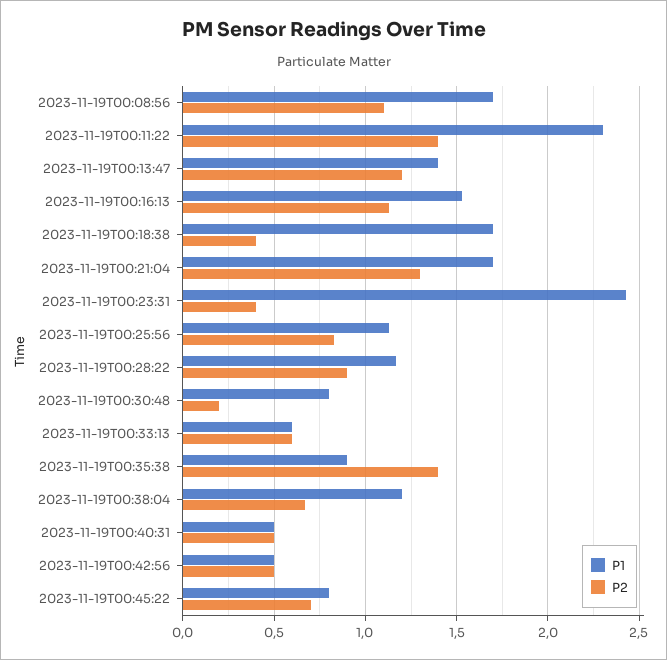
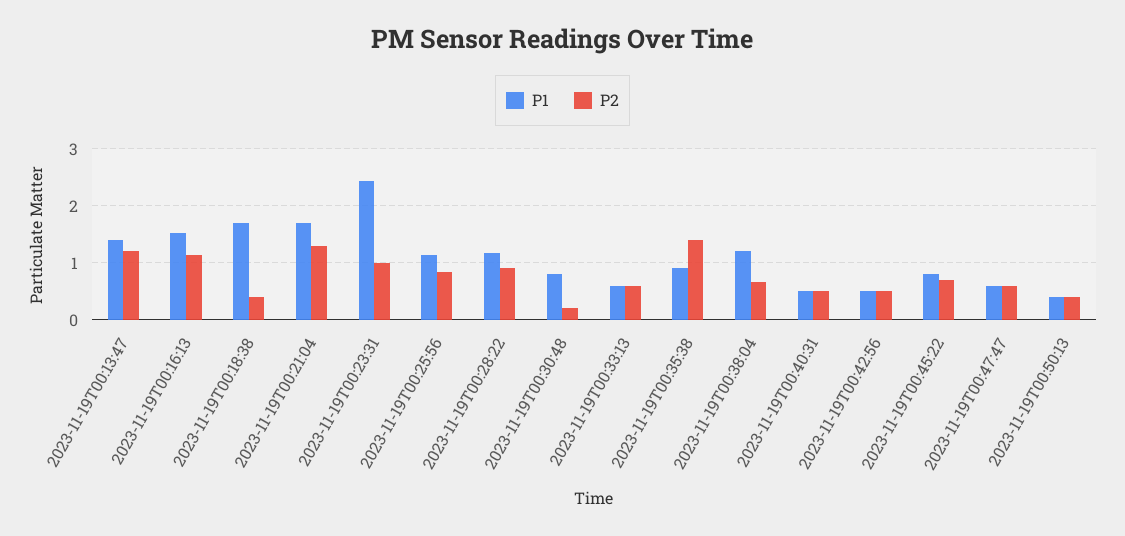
P1, 2023-11-19T00:08:56: 1.7 -> none
P2, 2023-11-19T00:08:56: 1.1 -> none
P1, 2023-11-19T00:11:22: 2.3 -> none
P2, 2023-11-19T00:11:22: 1.4 -> none
P2, 2023-11-19T00:23:31: 0.4 -> 1
P1, 2023-11-19T00:47:47: none -> 0.6
P2, 2023-11-19T00:47:47: none -> 0.6
P1, 2023-11-19T00:50:13: none -> 0.4
P2, 2023-11-19T00:50:13: none -> 0.4

